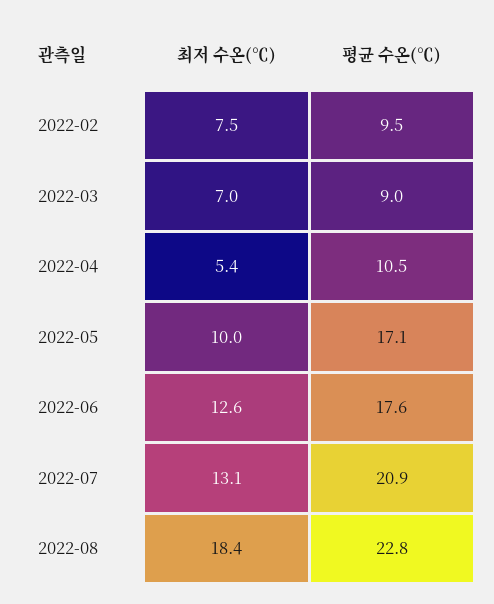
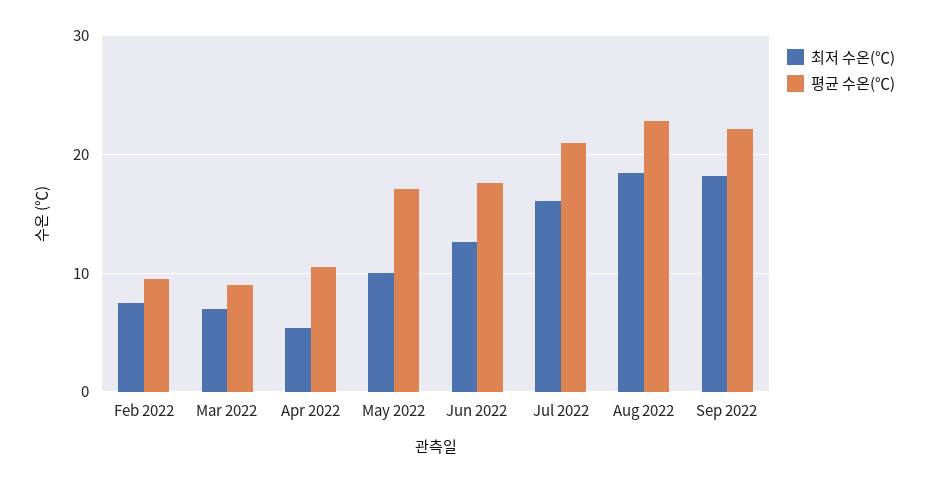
최저 수온(℃), 2022-07: 13.1 -> 16
최저 수온(℃), Sep 2022: none -> 18
평균 수온(℃), Sep 2022: none -> 22

